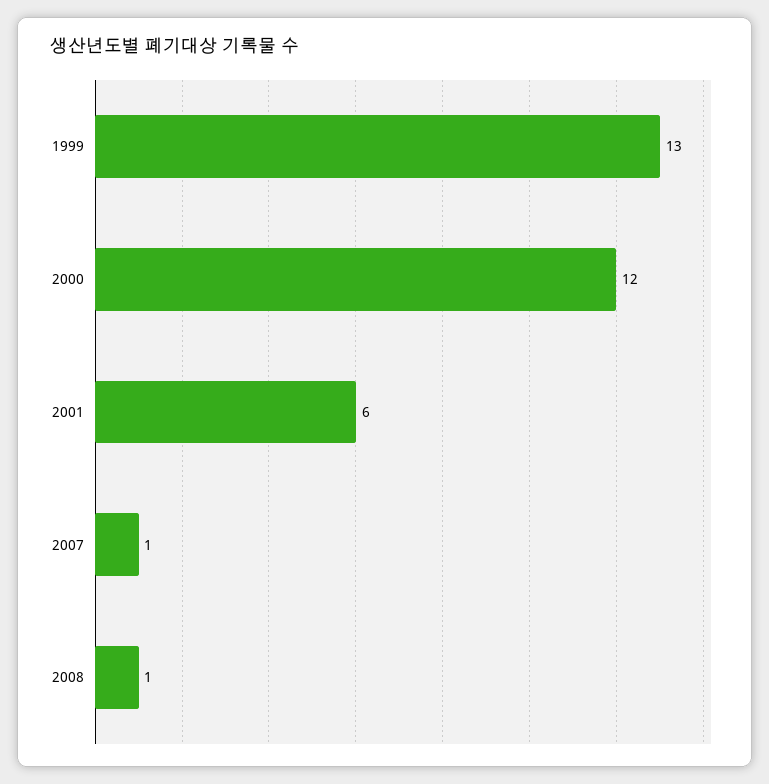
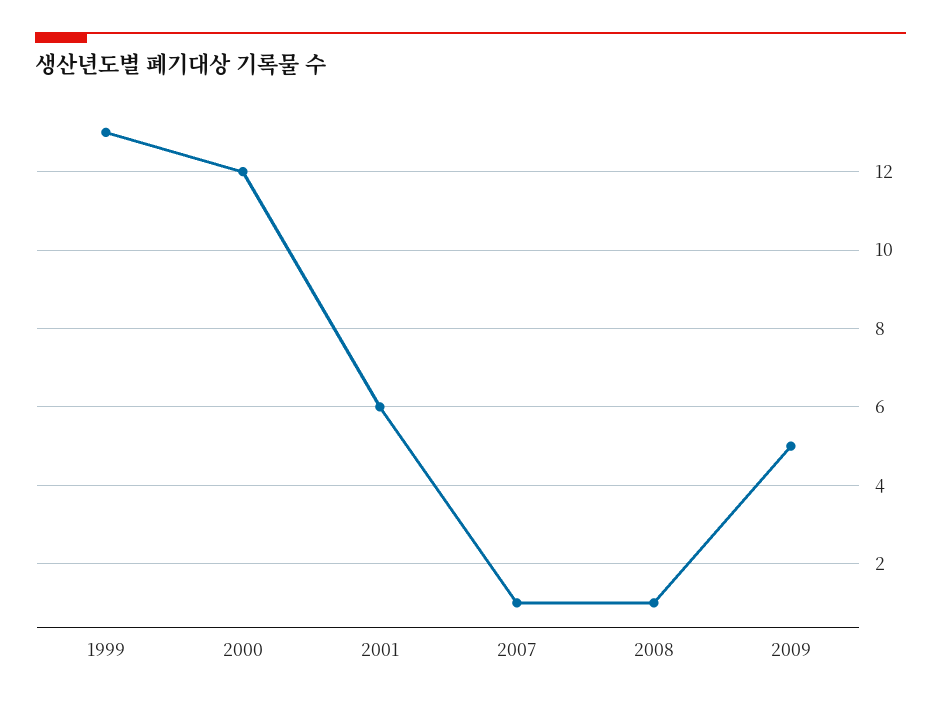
2009: none -> 5

